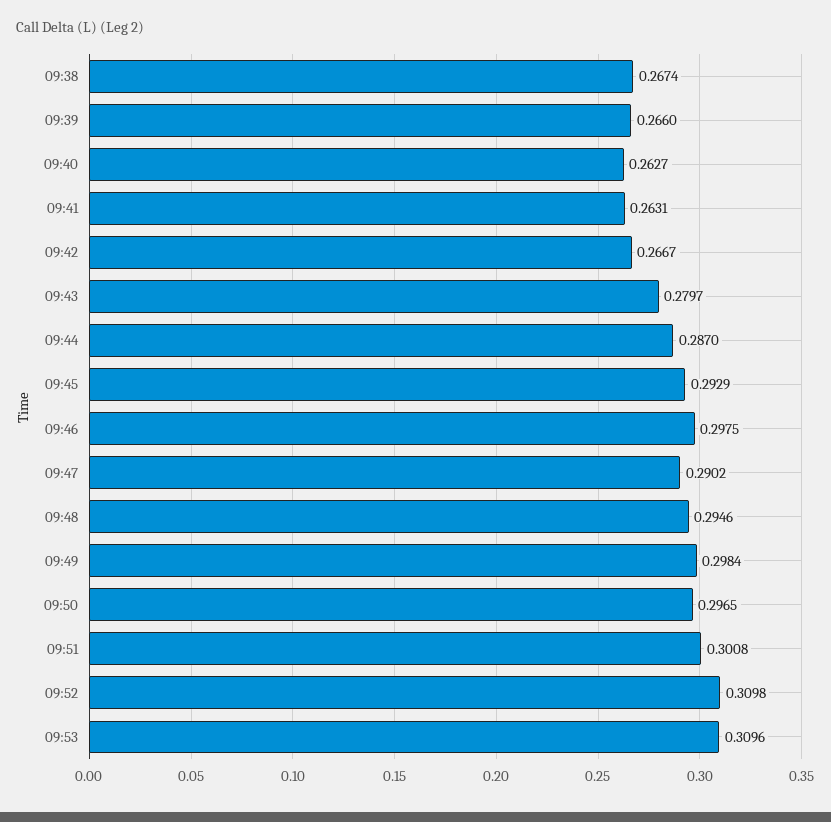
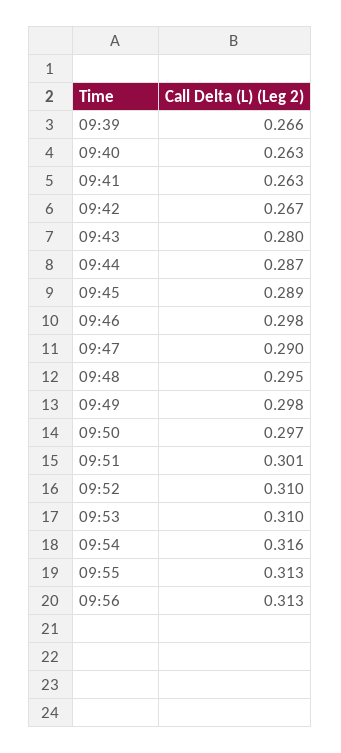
09:38: 0.2674 -> none
09:45: 0.2929 -> 0.289
09:54: none -> 0.316
09:55: none -> 0.313
09:56: none -> 0.313

